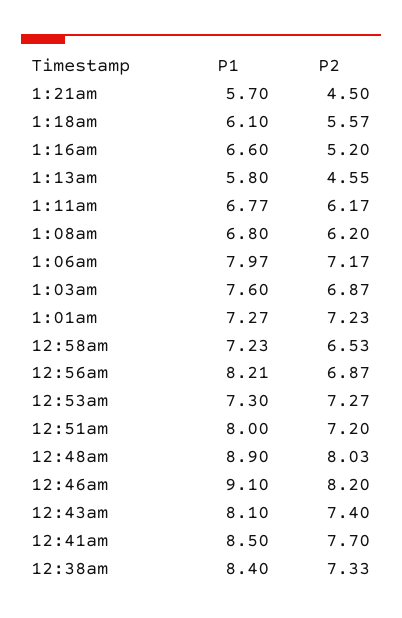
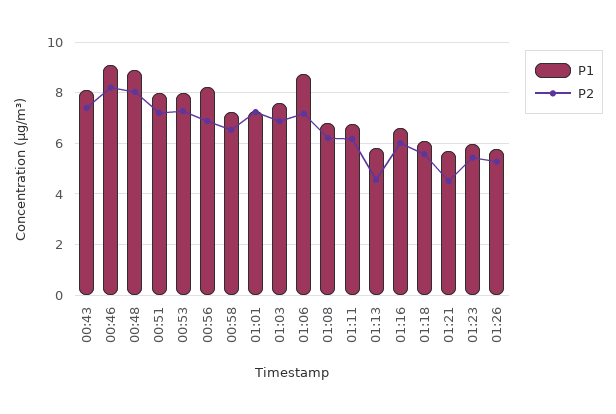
P2, 1:16am: 5.2 -> 6
P1, 1:06am: 7.97 -> 8.75
P1, 12:53am: 7.3 -> 8
P1, 12:41am: 8.5 -> none
P2, 12:41am: 7.7 -> none
P1, 12:38am: 8.4 -> none
P2, 12:38am: 7.33 -> none
P1, 01:23: none -> 6
P2, 01:23: none -> 5.5
P1, 01:26: none -> 5.75
P2, 01:26: none -> 5.25

